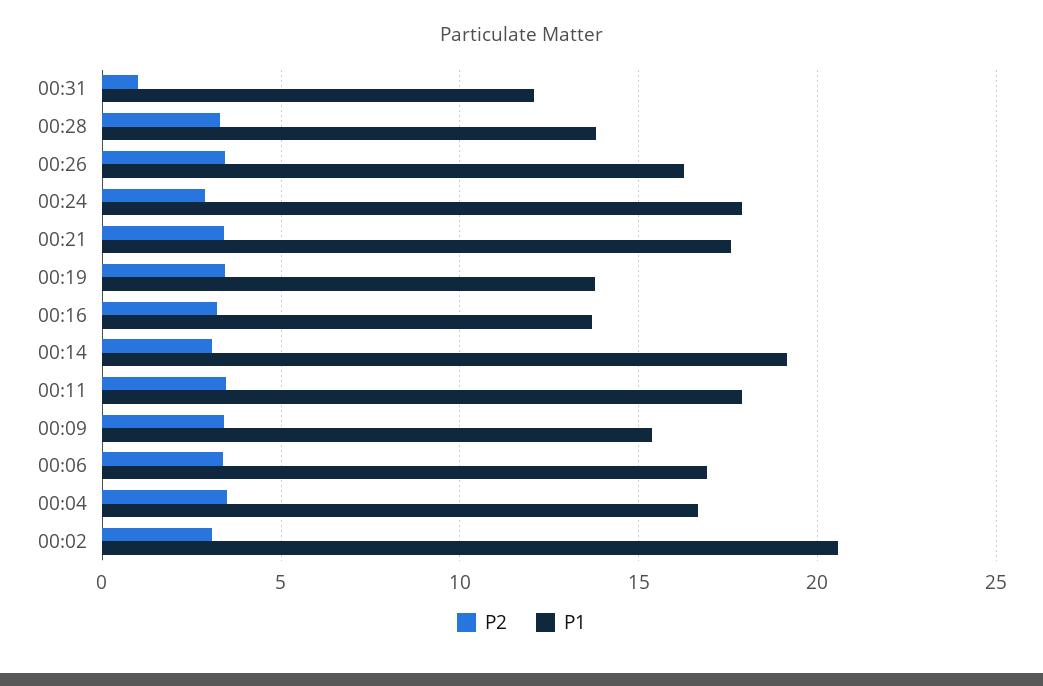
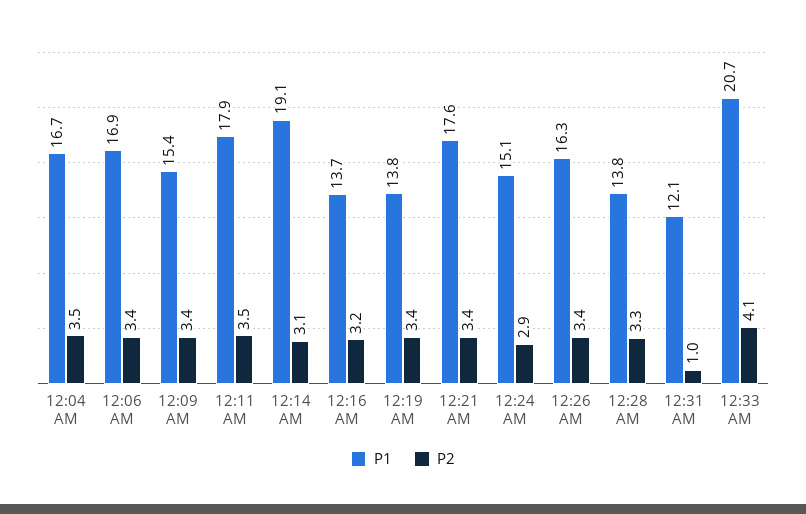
P1, 00:24: 18 -> 15.1
P2, 00:02: 3 -> none
P1, 00:02: 20.5 -> none
P1, 12:33 AM: none -> 20.7
P2, 12:33 AM: none -> 4.1

